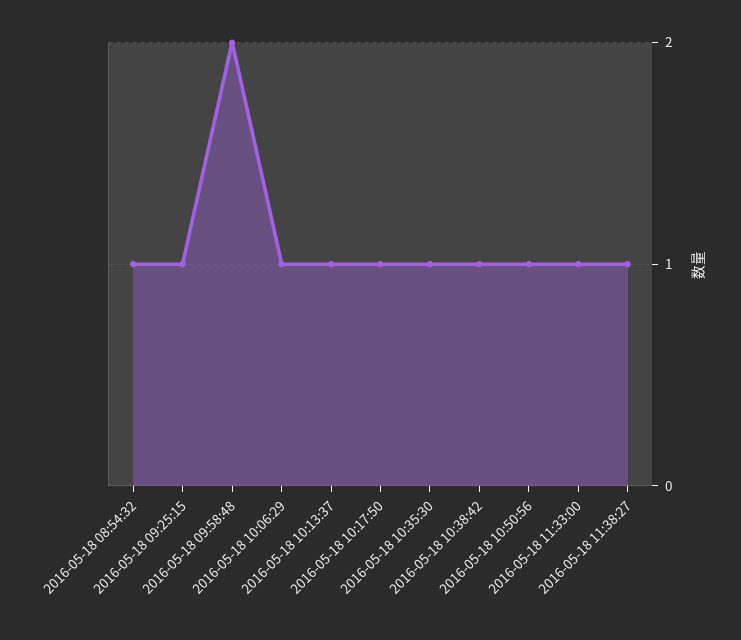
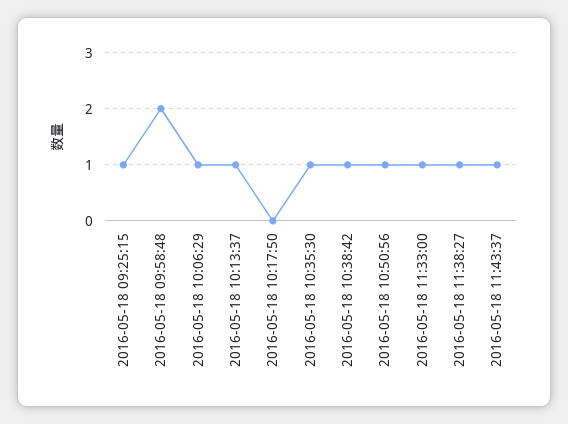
2016-05-18 08:54:32: 1 -> none
2016-05-18 10:17:50: 1 -> 0
2016-05-18 11:43:37: none -> 1

